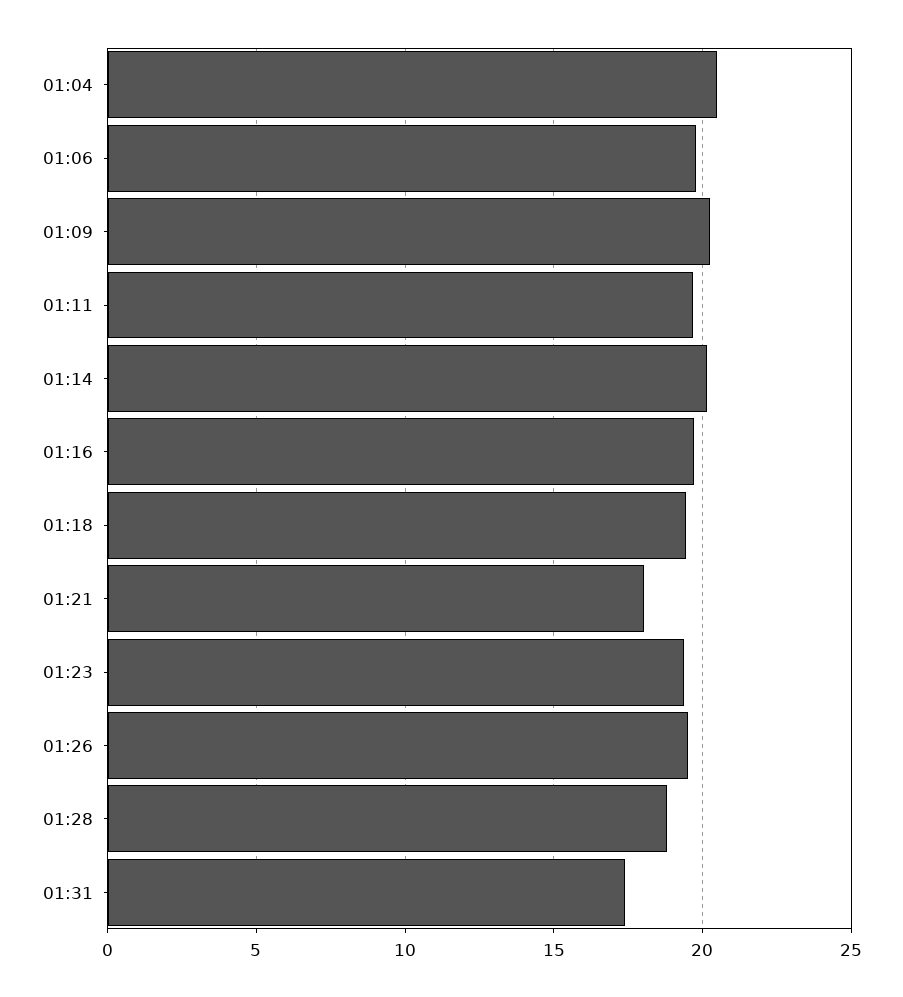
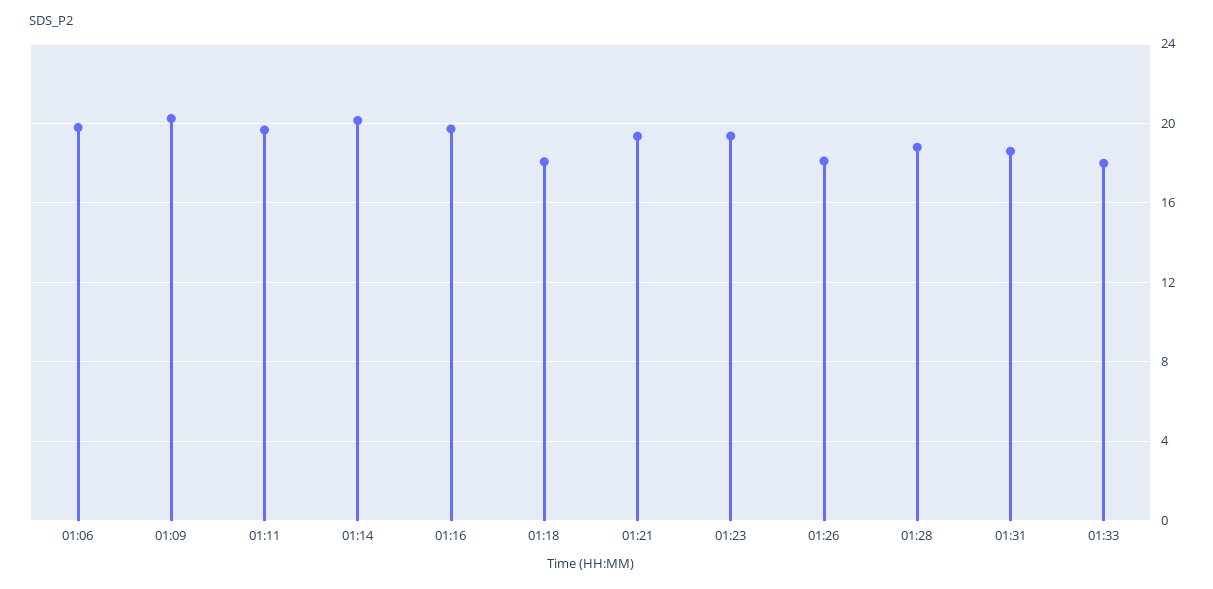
01:04: 20.5 -> none
01:18: 19.5 -> 18
01:21: 18 -> 19.5
01:26: 19.5 -> 18
01:31: 17.5 -> 18.5
01:33: none -> 18

